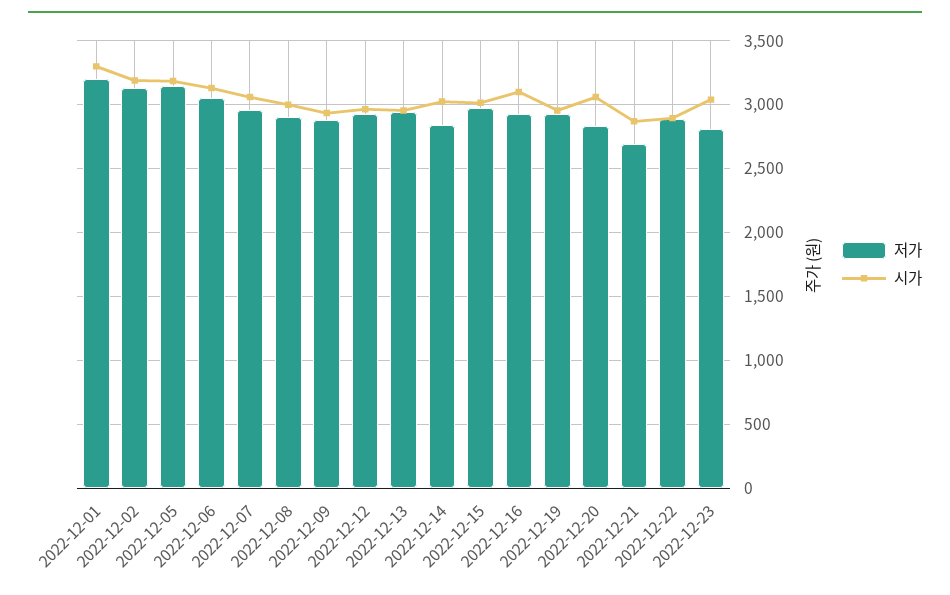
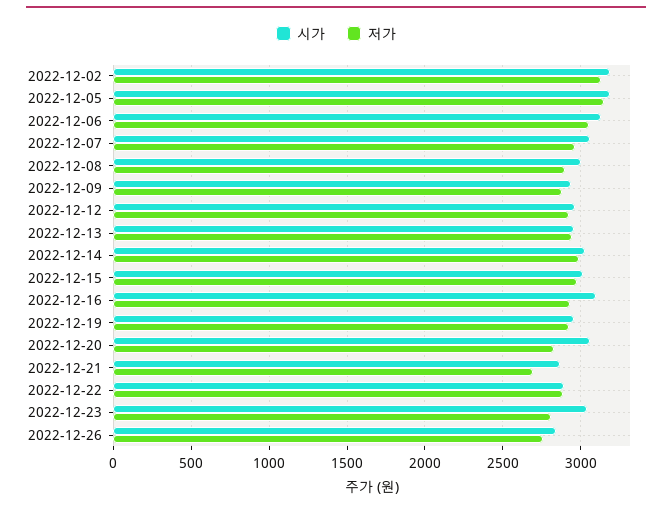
저가, 2022-12-01: 3200 -> none
시가, 2022-12-01: 3300 -> none
저가, 2022-12-14: 2850 -> 3000
시가, 2022-12-26: none -> 2850
저가, 2022-12-26: none -> 2750

